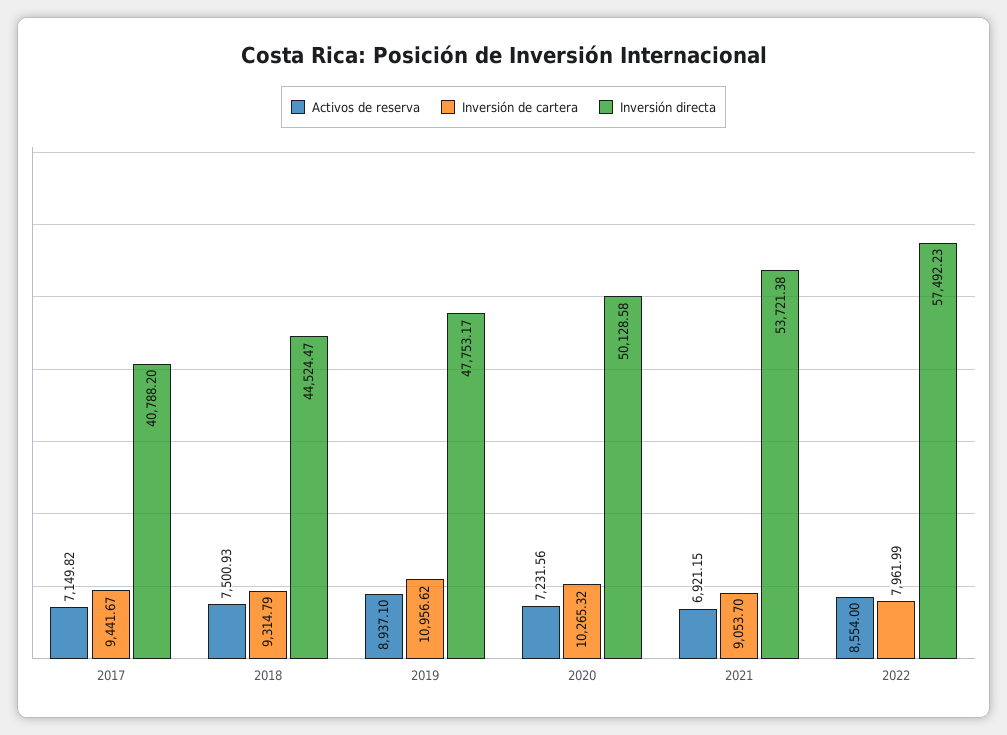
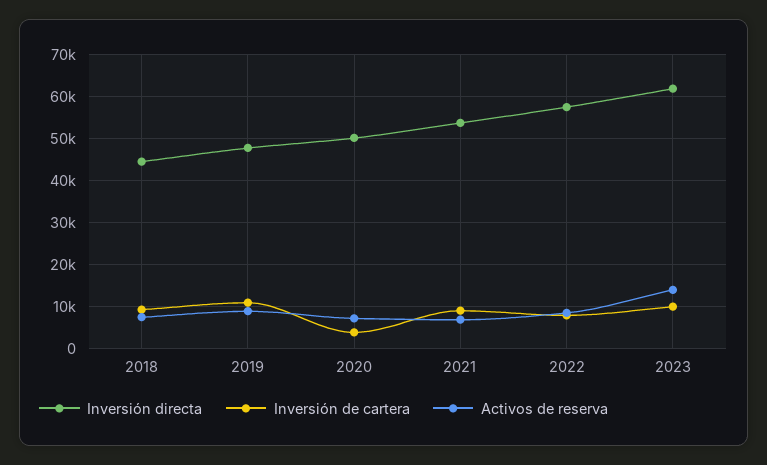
Activos de reserva, 2017: 7149.82 -> none
Inversión de cartera, 2017: 9441.67 -> none
Inversión directa, 2017: 40788.2 -> none
Inversión de cartera, 2020: 10265.32 -> 4000
Inversión directa, 2023: none -> 62000
Inversión de cartera, 2023: none -> 10000
Activos de reserva, 2023: none -> 14000

